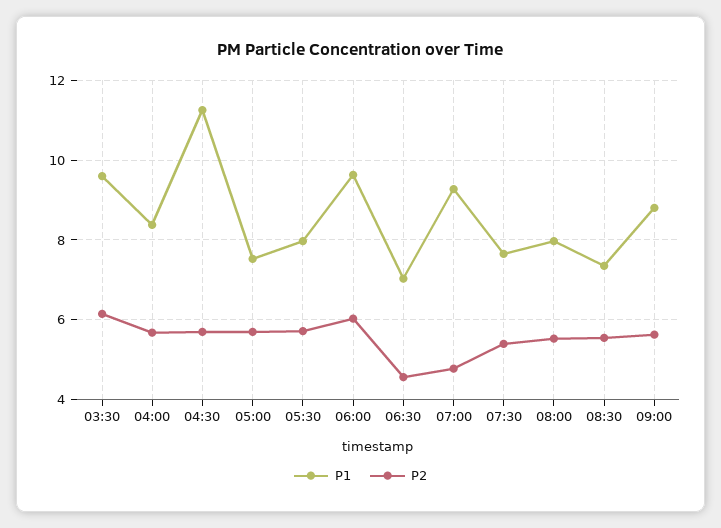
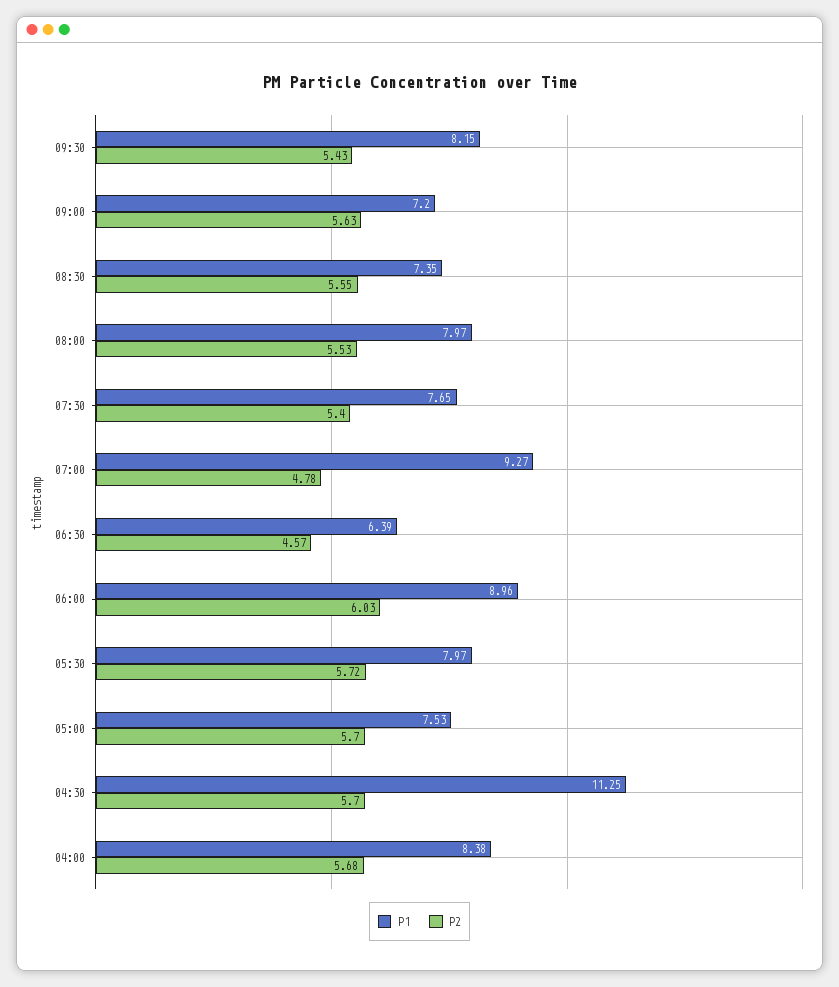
P1, 03:30: 9.6 -> none
P2, 03:30: 6.2 -> none
P1, 06:00: 9.6 -> 8.96
P1, 06:30: 7 -> 6.39
P1, 09:00: 8.8 -> 7.2
P1, 09:30: none -> 8.15
P2, 09:30: none -> 5.43

